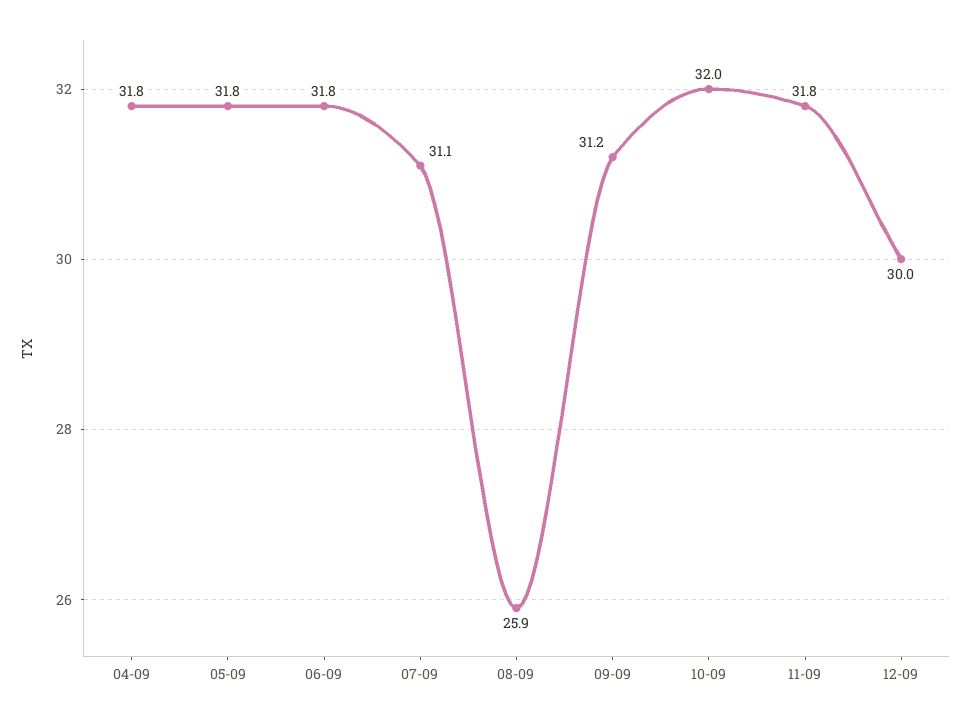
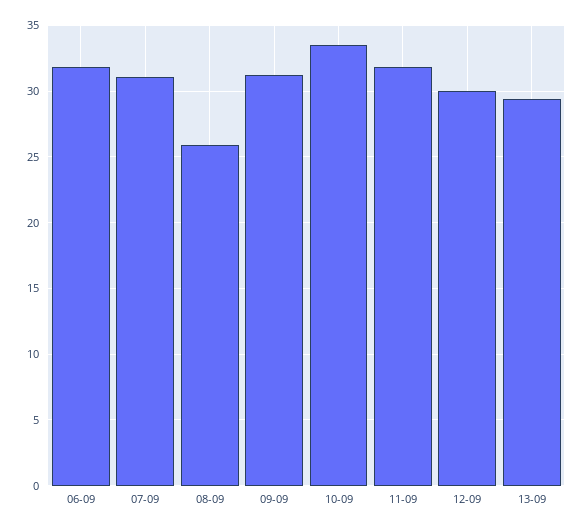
04-09: 31.8 -> none
05-09: 31.8 -> none
10-09: 32 -> 33.5
13-09: none -> 29.5

